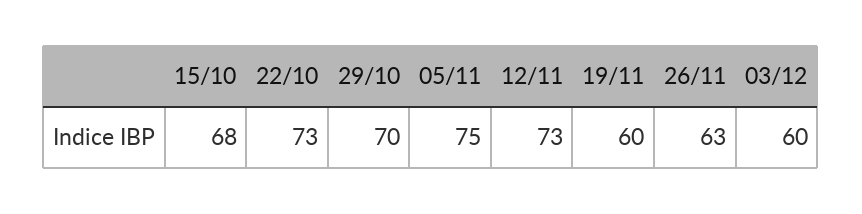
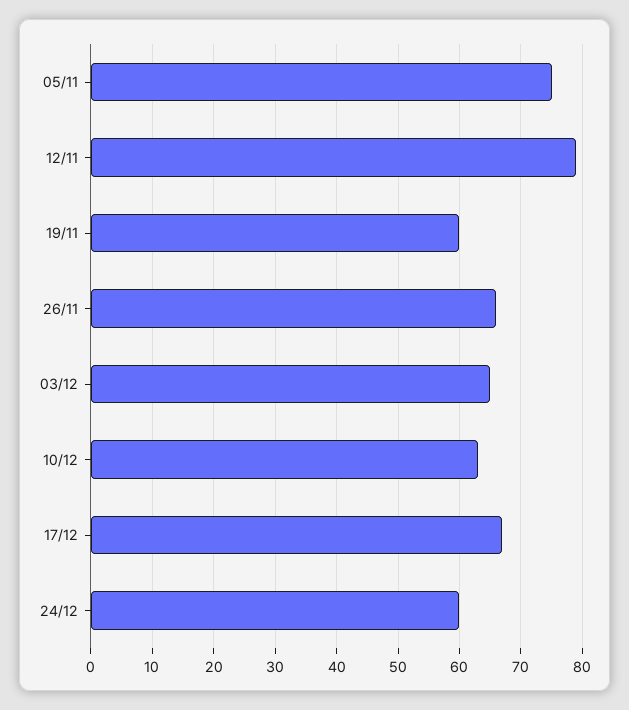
15/10: 68 -> none
22/10: 73 -> none
29/10: 70 -> none
12/11: 73 -> 79
26/11: 63 -> 66
03/12: 60 -> 65
10/12: none -> 63
17/12: none -> 67
24/12: none -> 60

